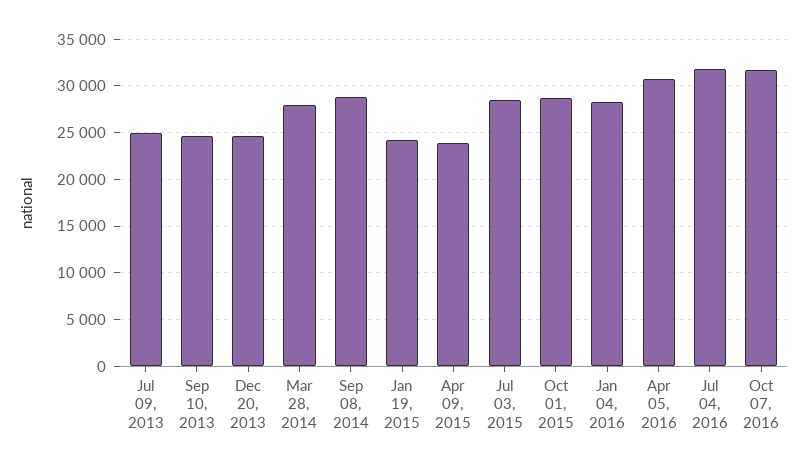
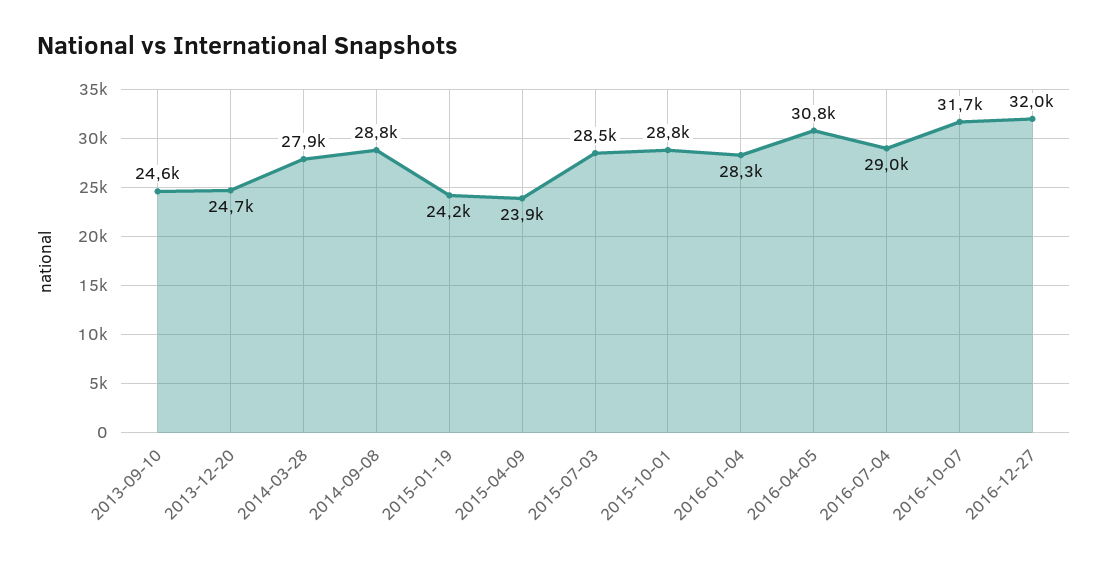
Jul 09, 2013: 25000 -> none
Jul 04, 2016: 32000 -> 29000
2016-12-27: none -> 32000

